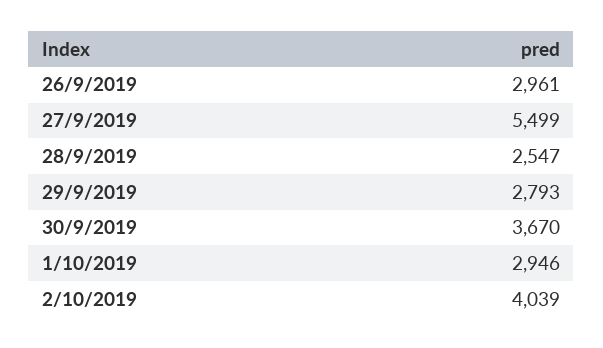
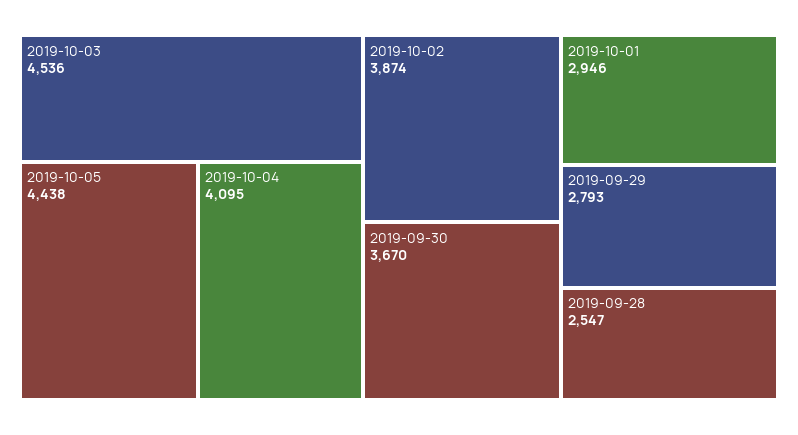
26/9/2019: 2961 -> none
27/9/2019: 5499 -> none
2/10/2019: 4039 -> 3874
2019-10-03: none -> 4536
2019-10-05: none -> 4438
2019-10-04: none -> 4095

